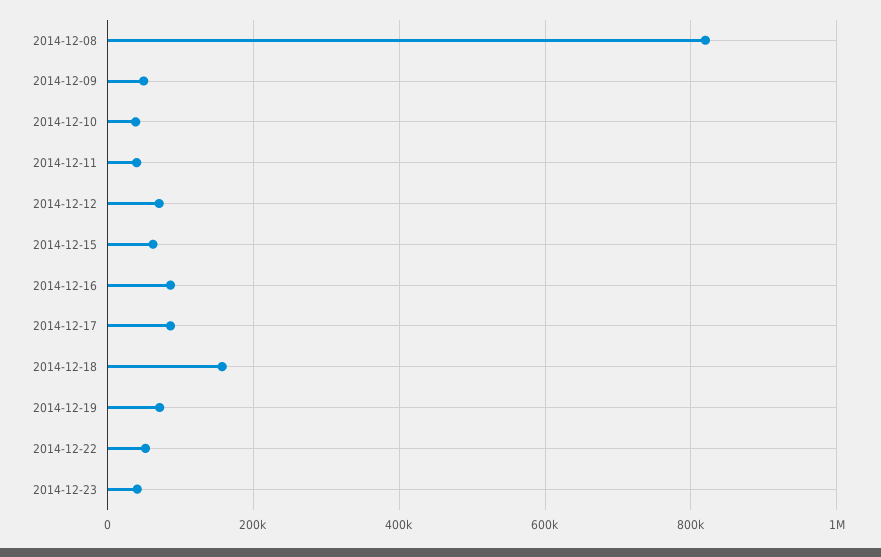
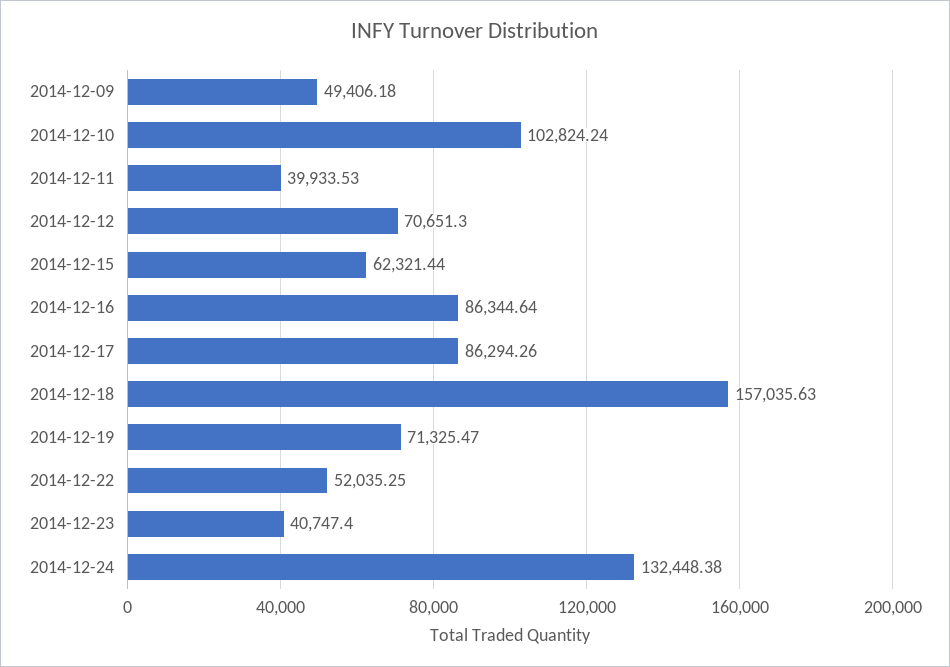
2014-12-08: 820000 -> none
2014-12-10: 40000 -> 102824.24
2014-12-24: none -> 132448.38

